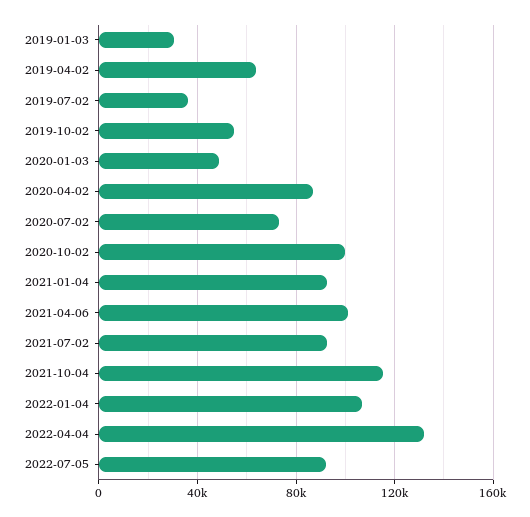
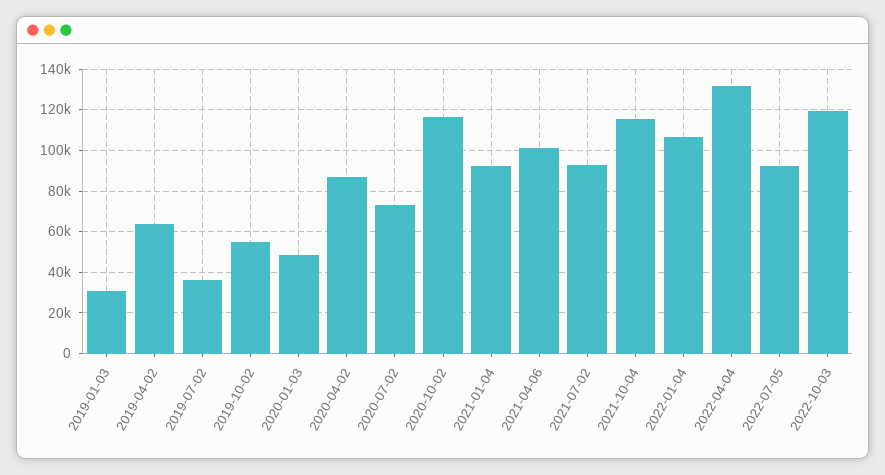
2020-10-02: 100000 -> 115000
2022-10-03: none -> 120000

